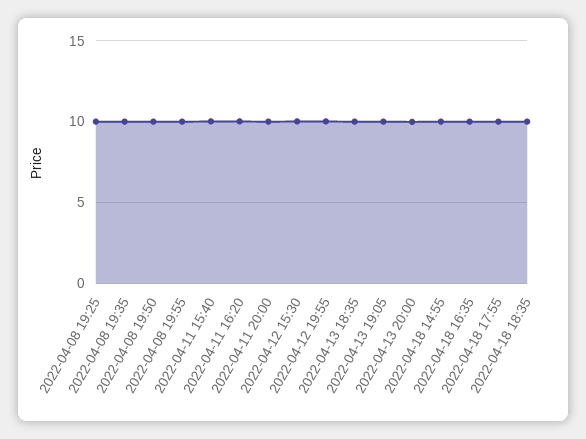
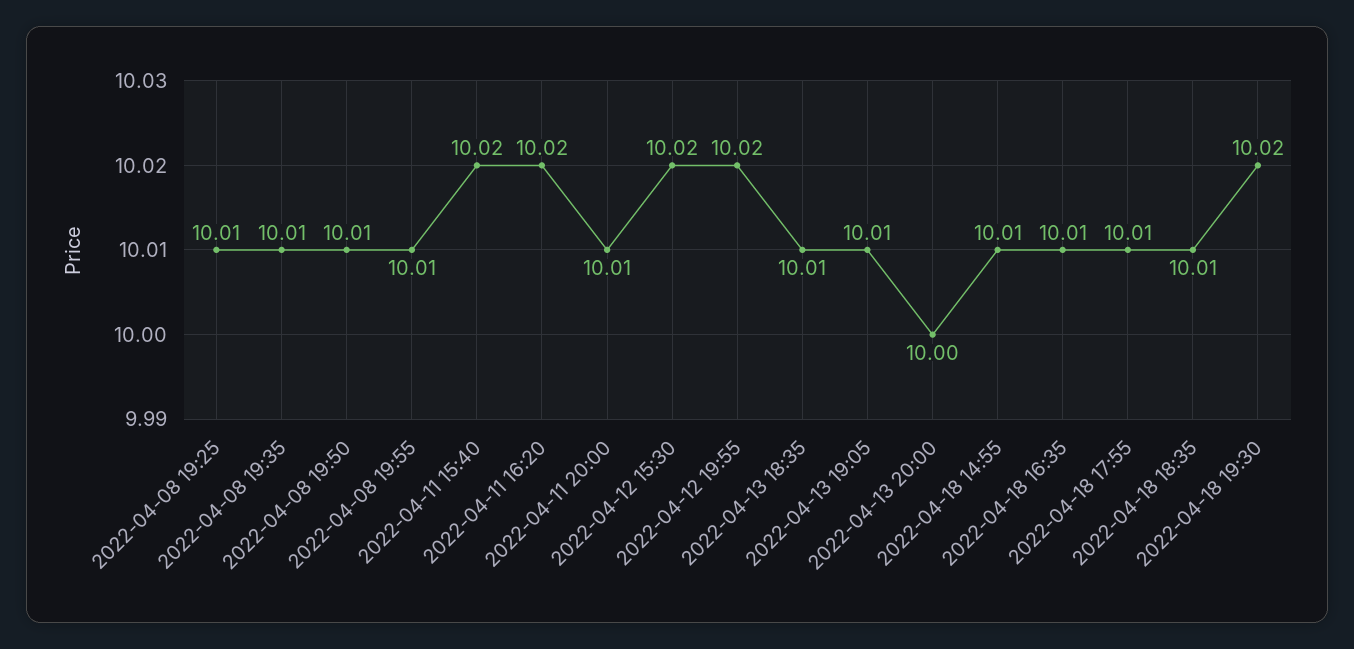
2022-04-18 19:30: none -> 10.02

